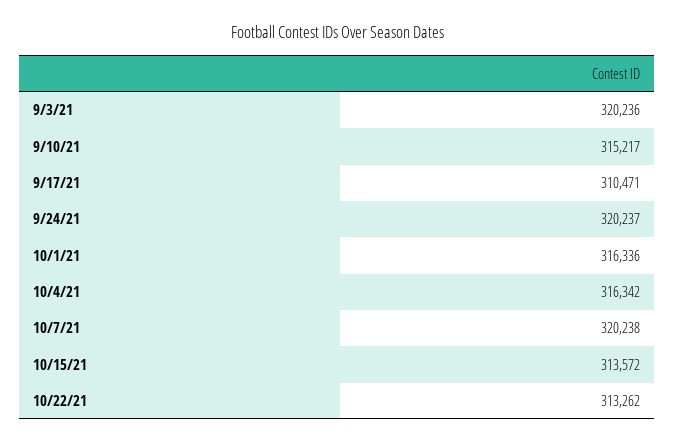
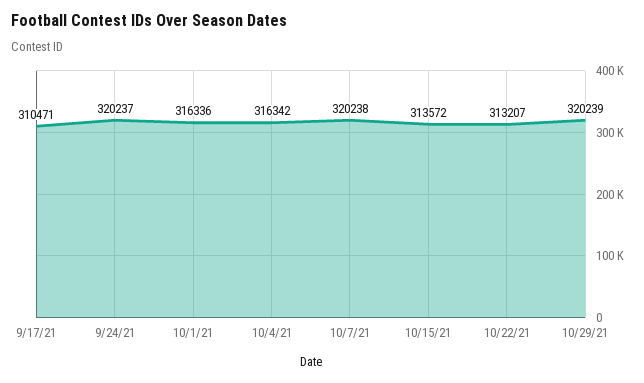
9/3/21: 320236 -> none
9/10/21: 315217 -> none
10/22/21: 313262 -> 313207
10/29/21: none -> 320239

